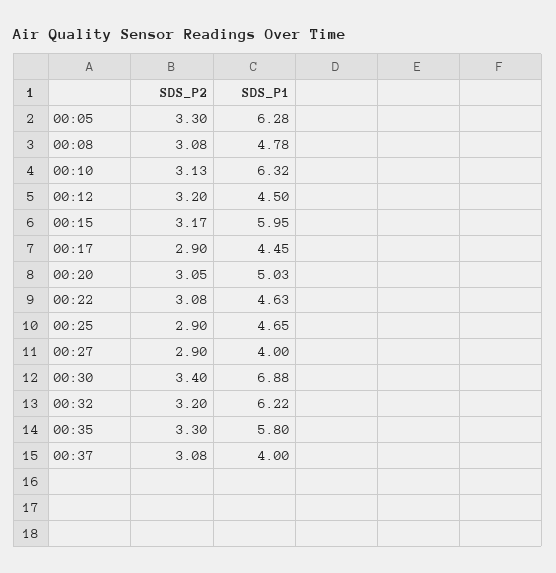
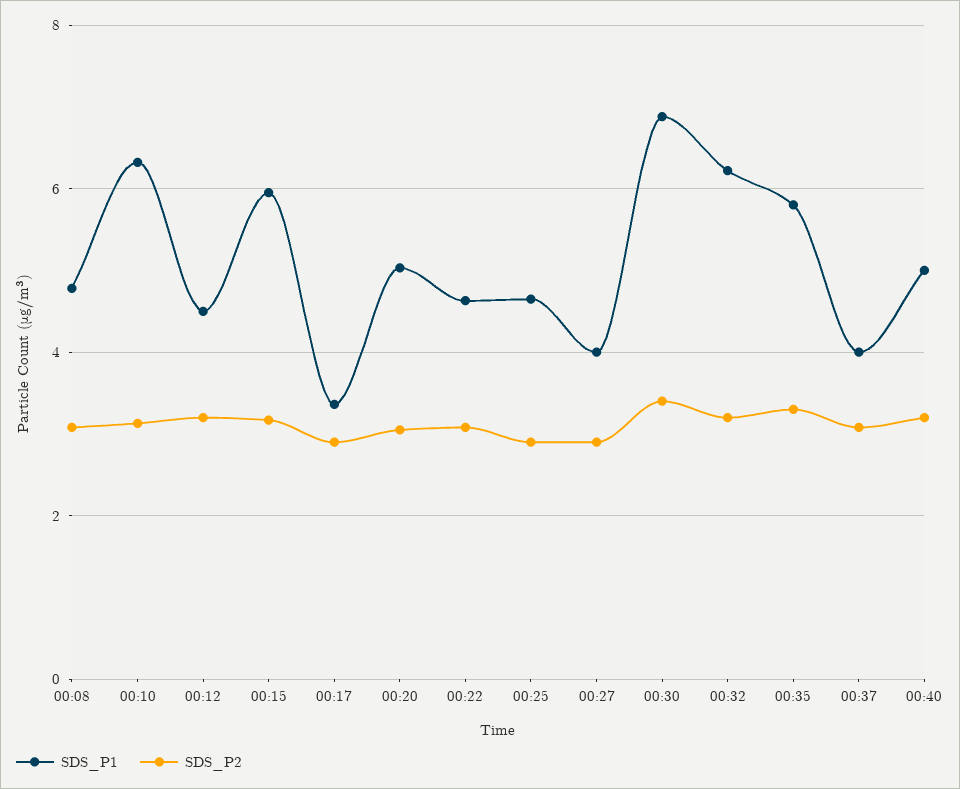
SDS_P2, 00:05: 3.3 -> none
SDS_P1, 00:05: 6.28 -> none
SDS_P1, 00:17: 4.45 -> 3.4
SDS_P1, 00:40: none -> 5
SDS_P2, 00:40: none -> 3.2

